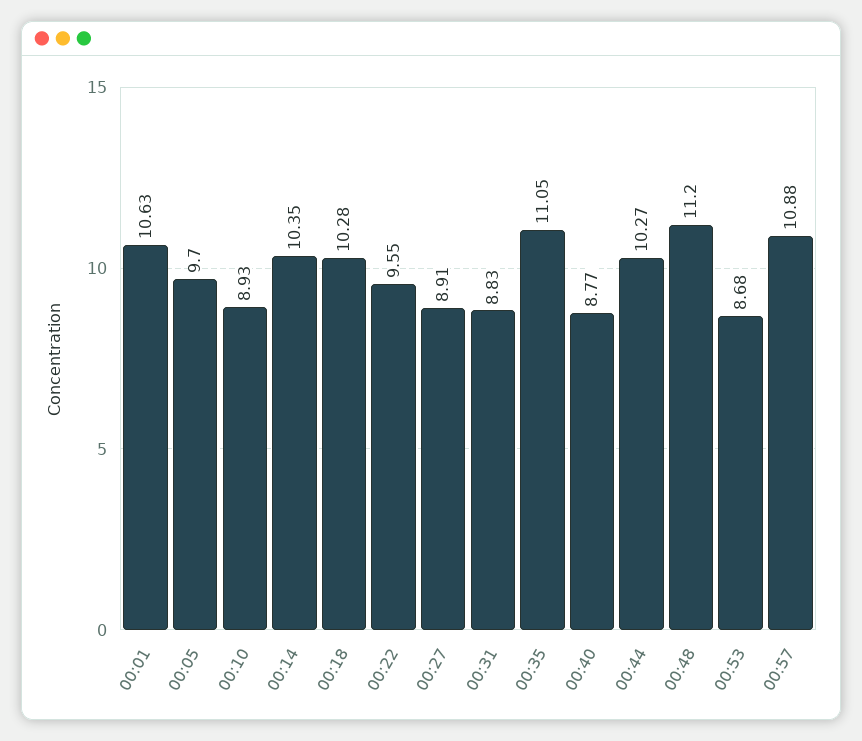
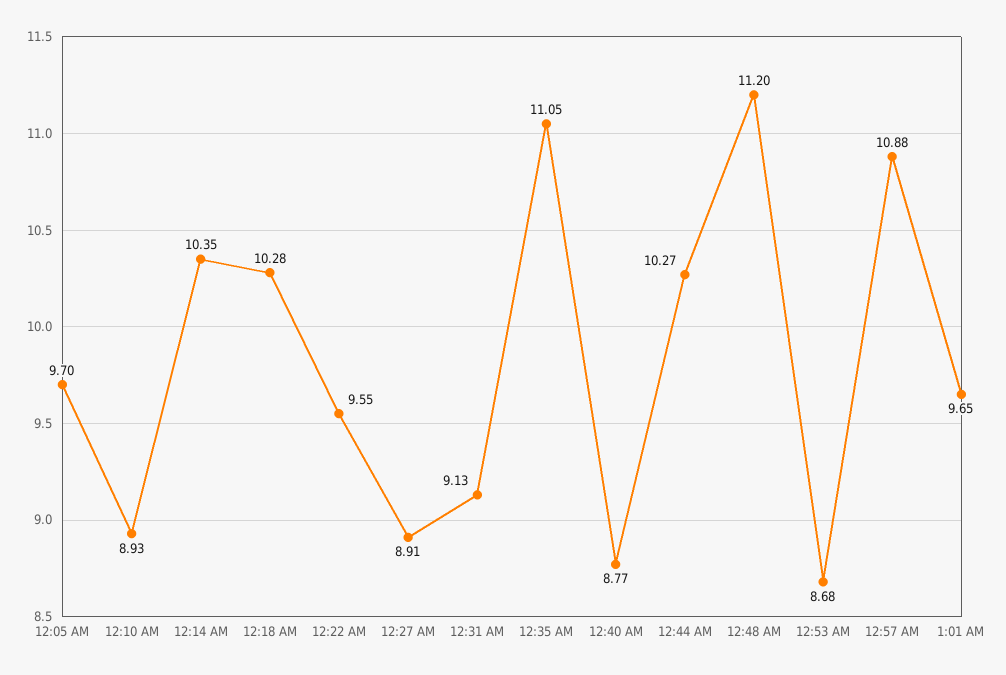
00:01: 10.63 -> none
00:31: 8.83 -> 9.13
1:01 AM: none -> 9.65

